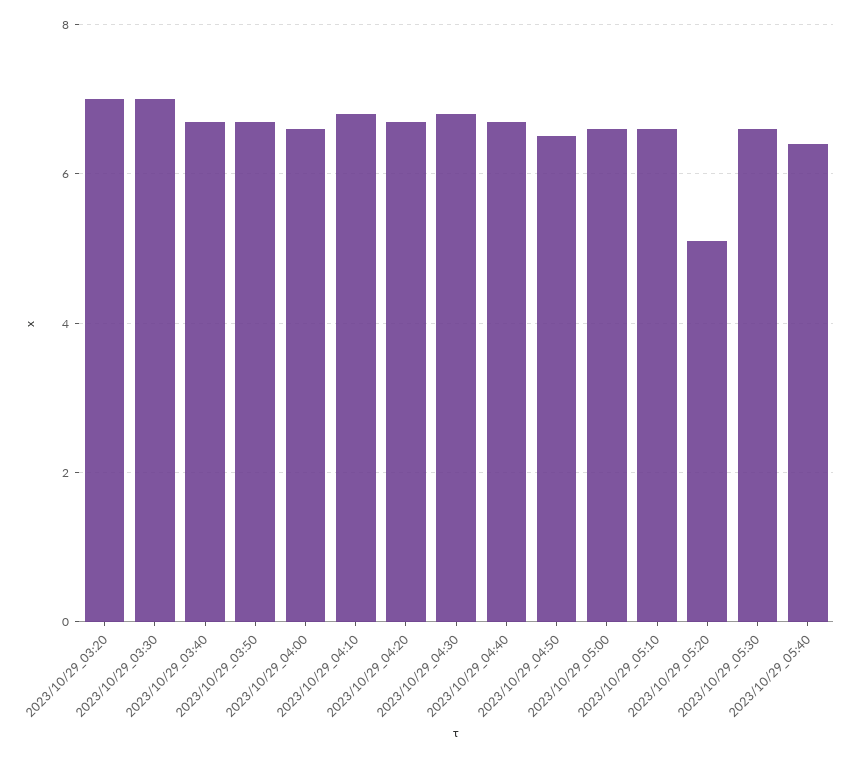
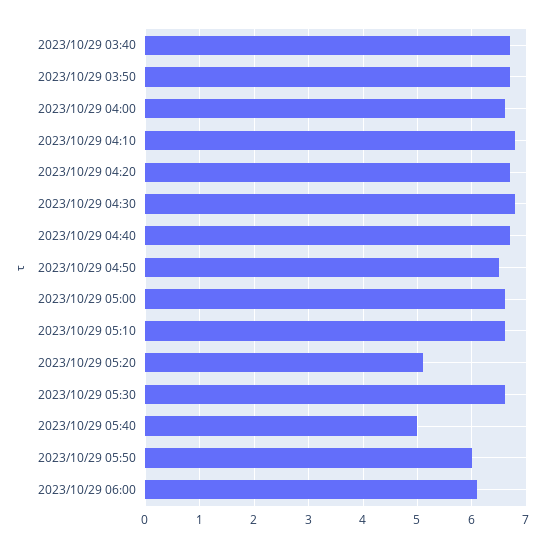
2023/10/29_03:20: 7 -> none
2023/10/29_03:30: 7 -> none
2023/10/29_05:40: 6.5 -> 5
2023/10/29 05:50: none -> 6
2023/10/29 06:00: none -> 6

